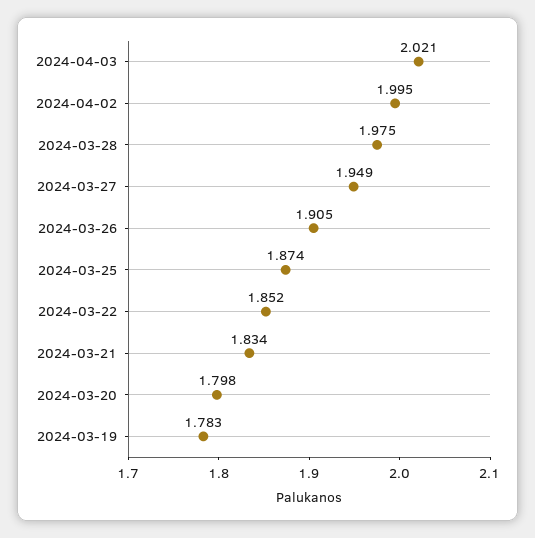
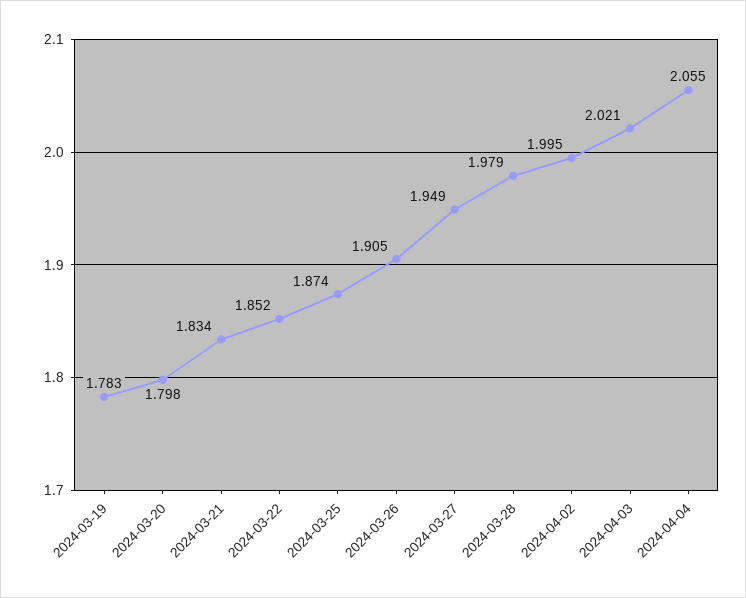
2024-03-28: 1.975 -> 1.979
2024-04-04: none -> 2.055

